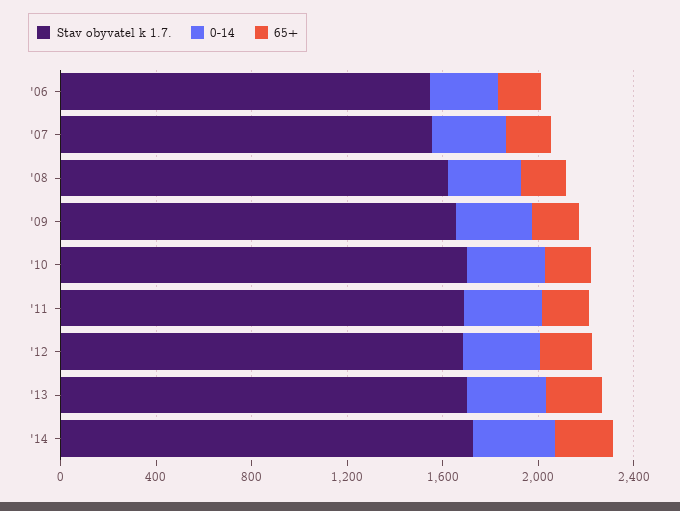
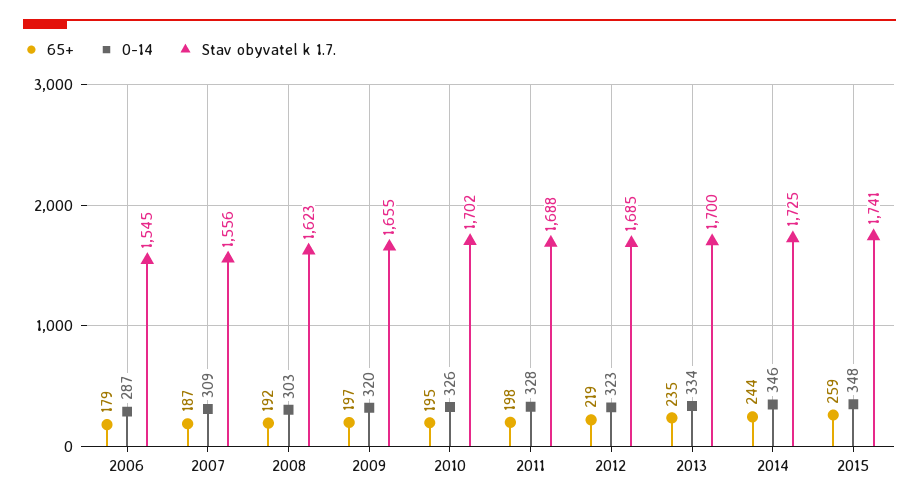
65+, 2015: none -> 259
0-14, 2015: none -> 348
Stav obyvatel k 1.7., 2015: none -> 1741

